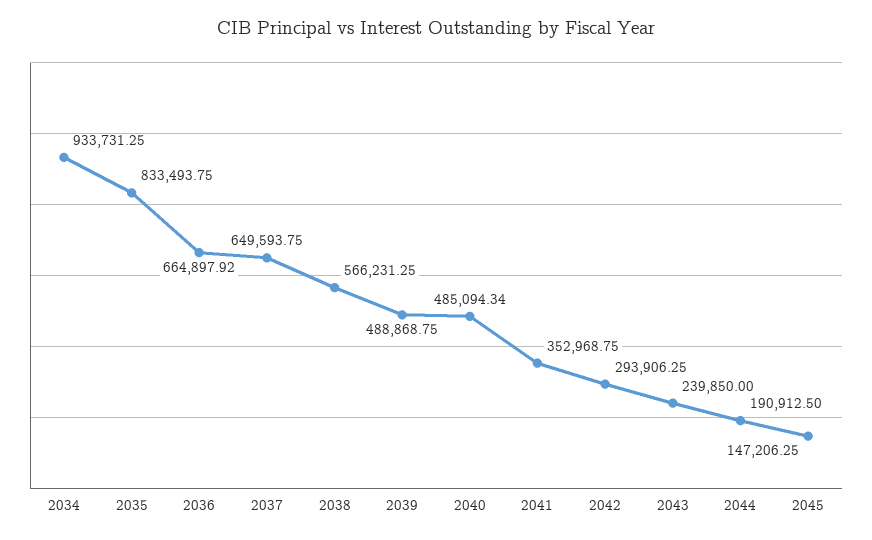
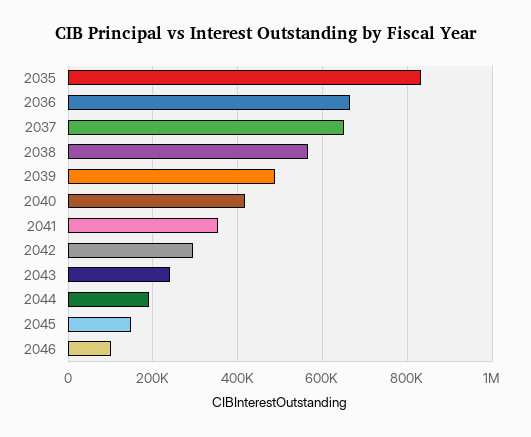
2034: 933731.25 -> none
2040: 485094.34 -> 420000
2046: none -> 100000

